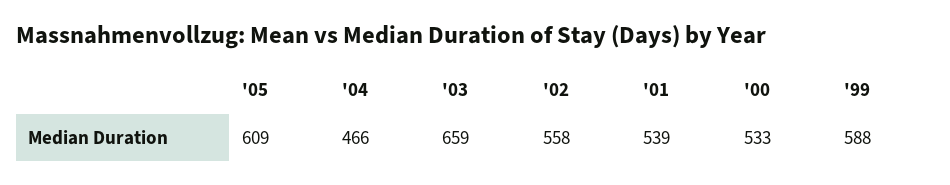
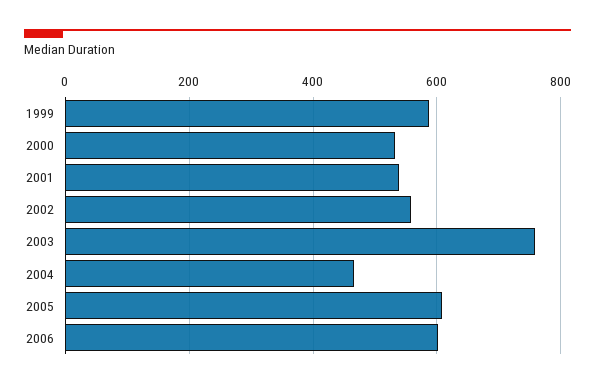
'03: 659 -> 760
2006: none -> 600

